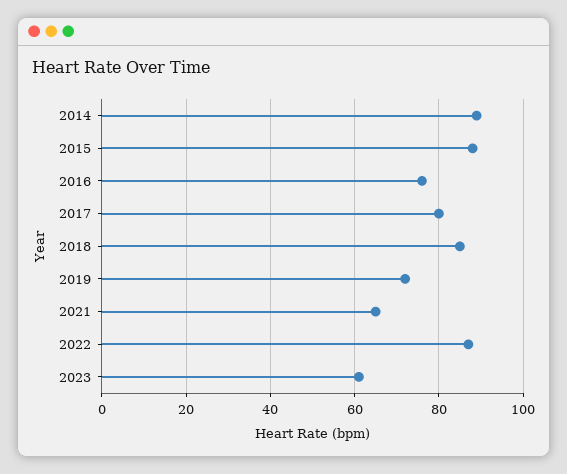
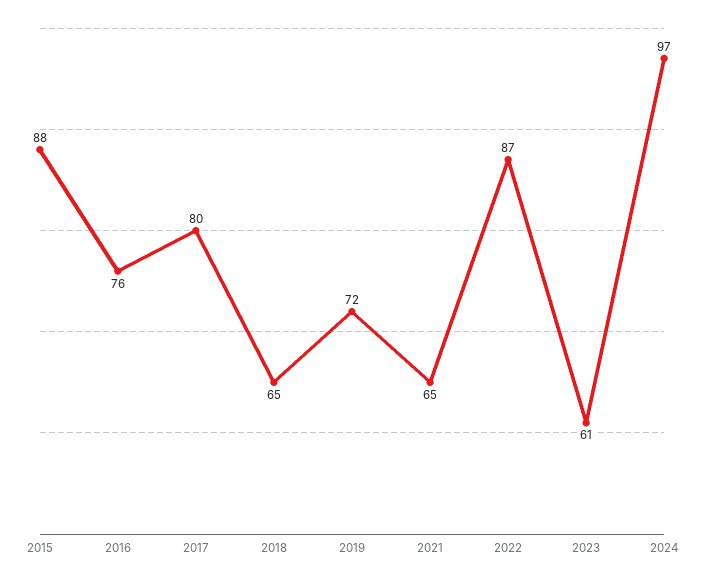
2014: 90 -> none
2018: 85 -> 65
2024: none -> 97

